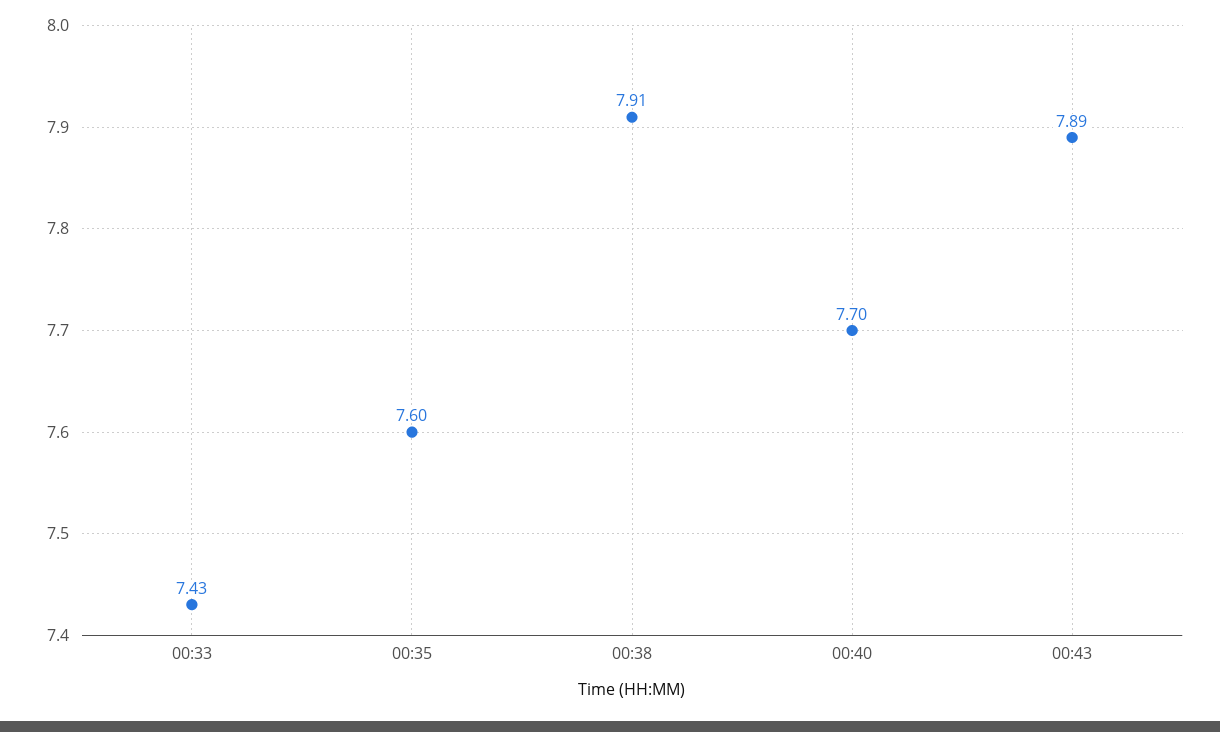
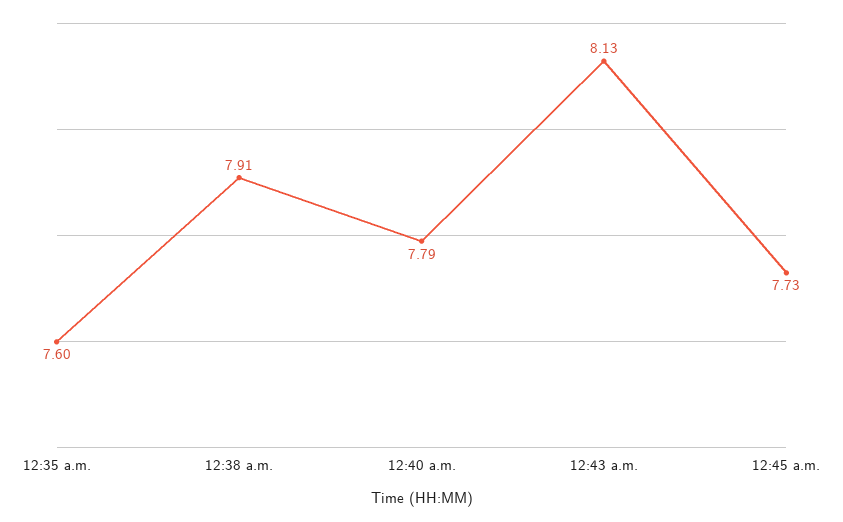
00:33: 7.43 -> none
00:40: 7.7 -> 7.79
00:43: 7.89 -> 8.13
12:45 a.m.: none -> 7.73

